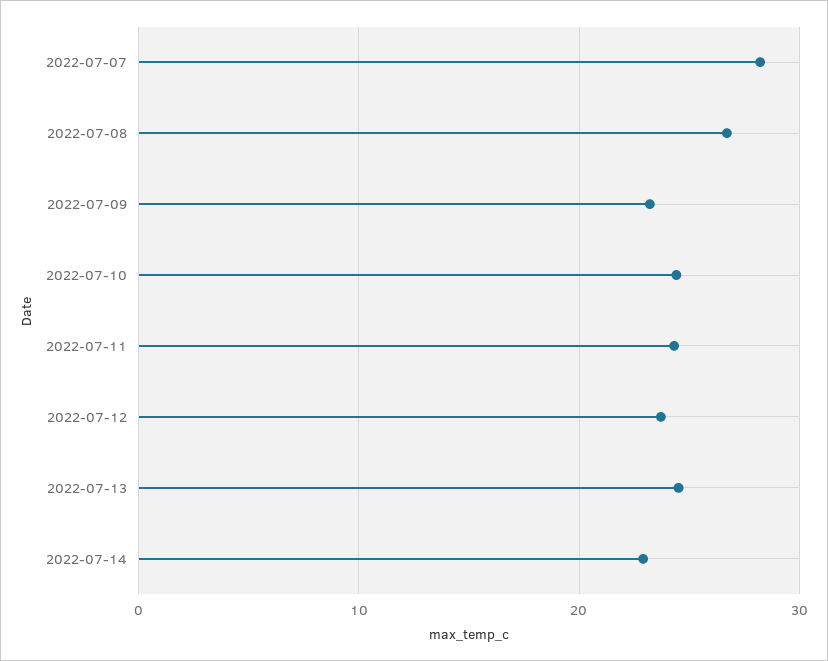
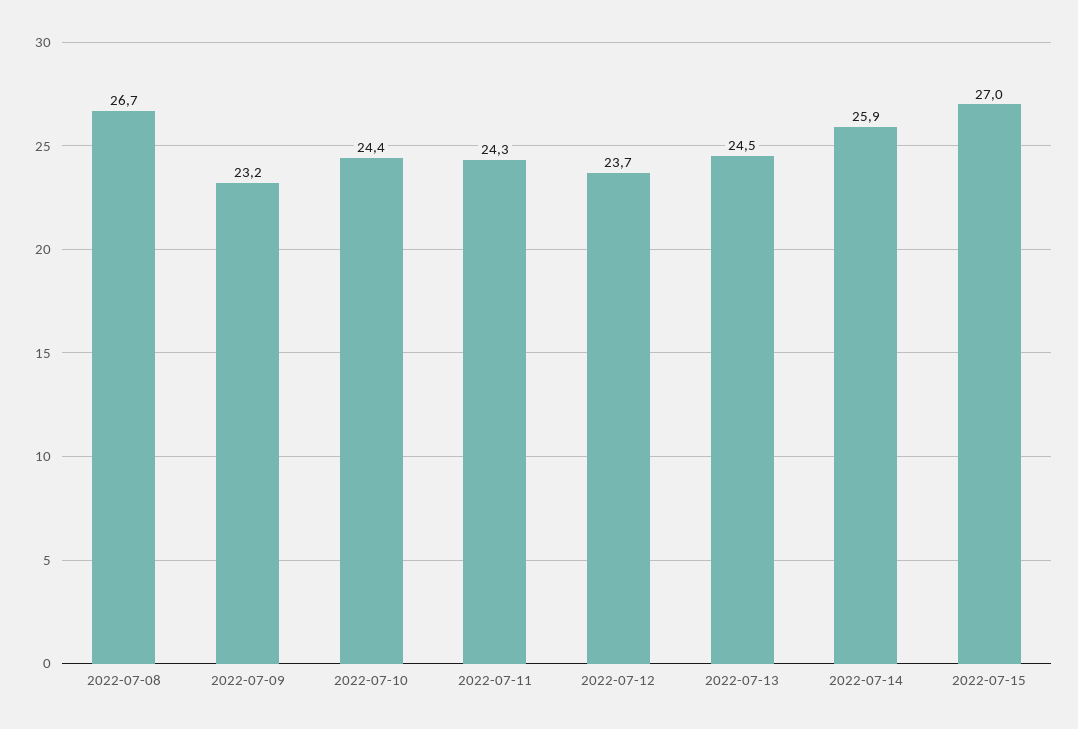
2022-07-07: 28 -> none
2022-07-14: 23 -> 25.9
2022-07-15: none -> 27

